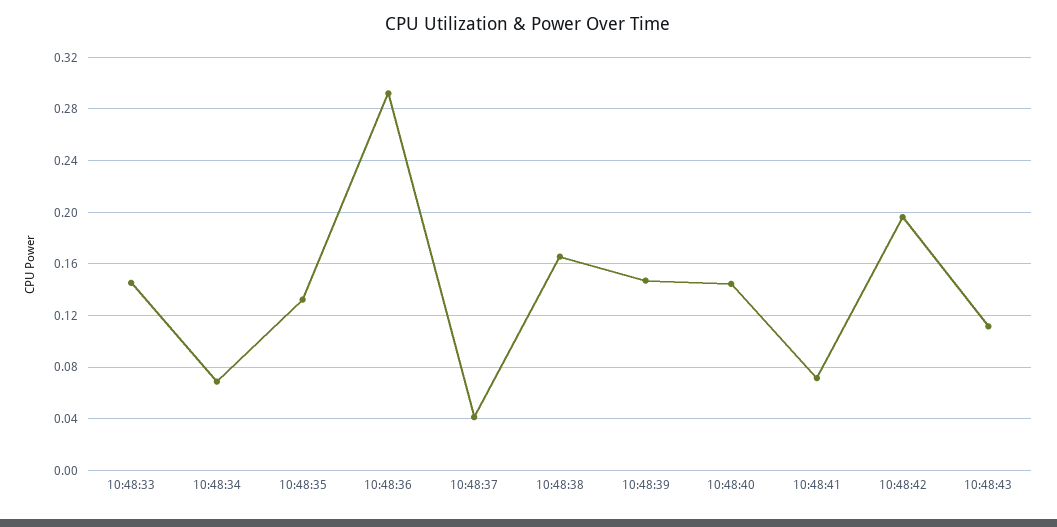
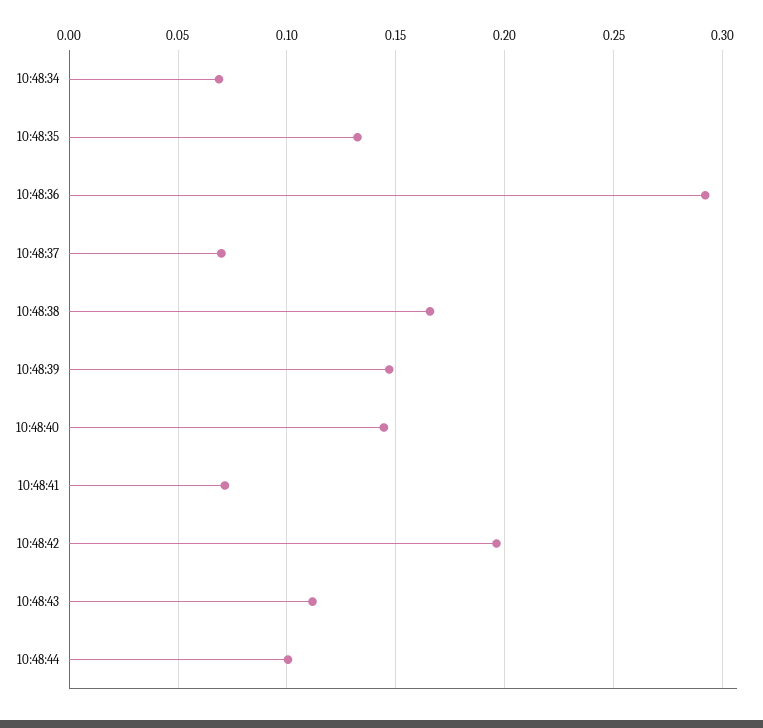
10:48:33: 0.145 -> none
10:48:37: 0.04 -> 0.07
10:48:44: none -> 0.1

